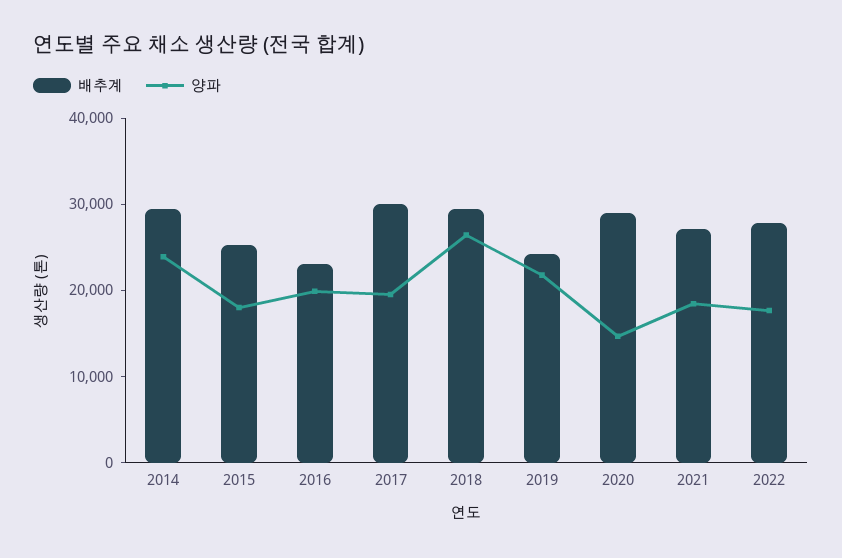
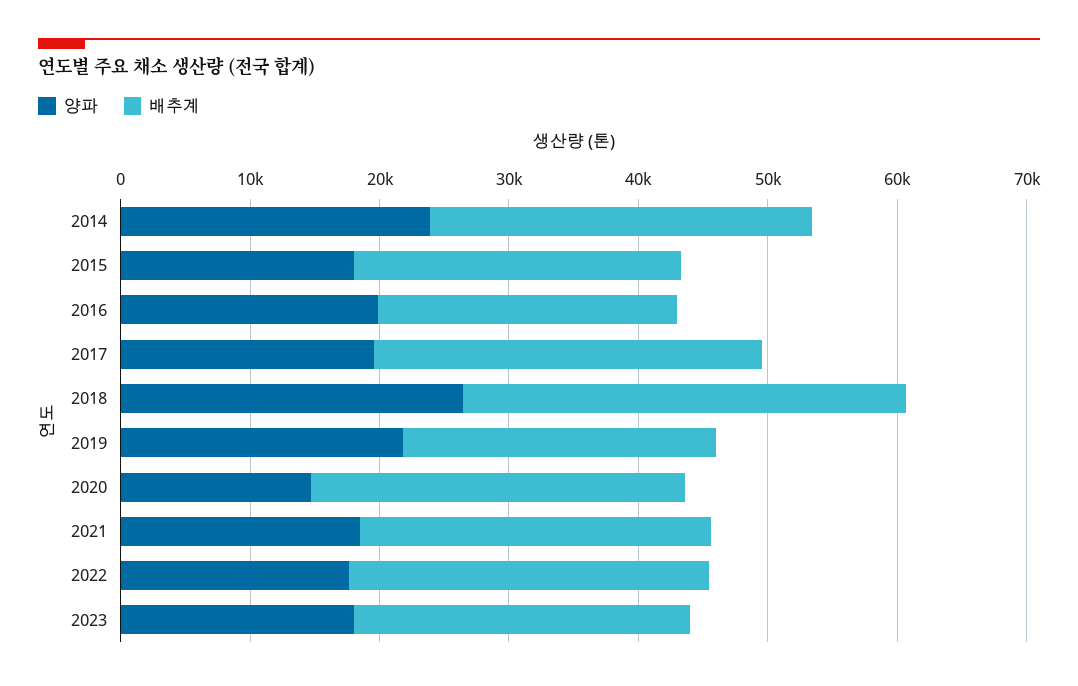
배추계, 2018: 30000 -> 34000
양파, 2023: none -> 18000
배추계, 2023: none -> 26000

